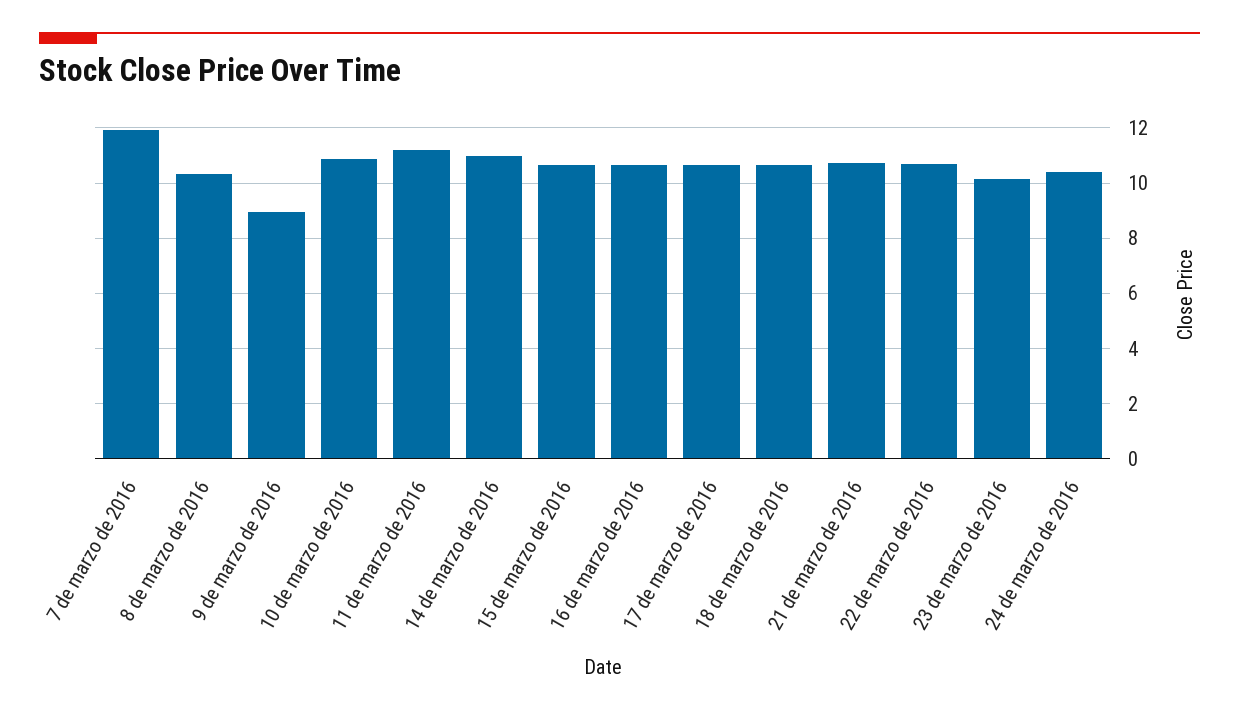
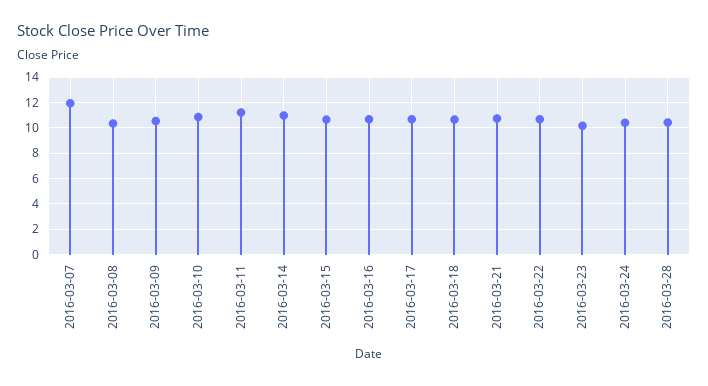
9 de marzo de 2016: 9 -> 10.5
2016-03-28: none -> 10.5

